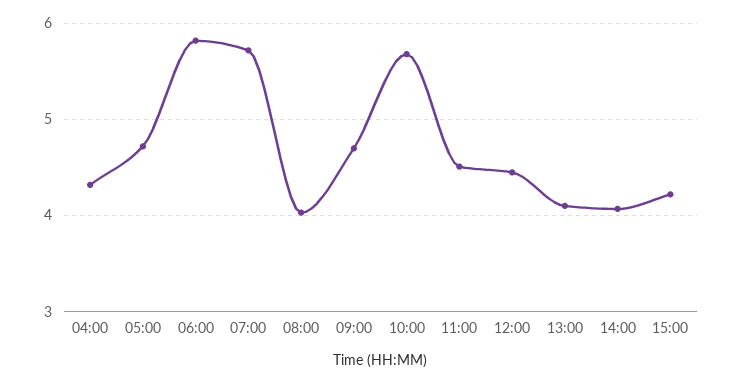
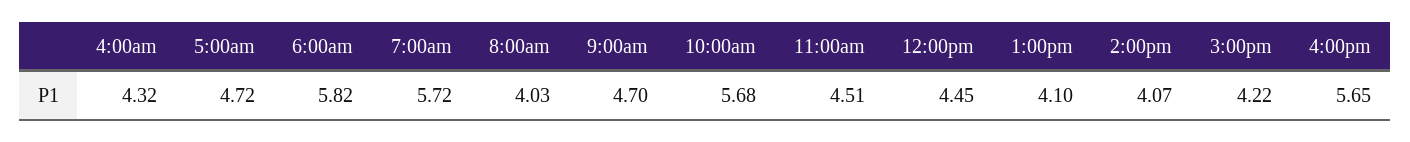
4:00pm: none -> 5.65

